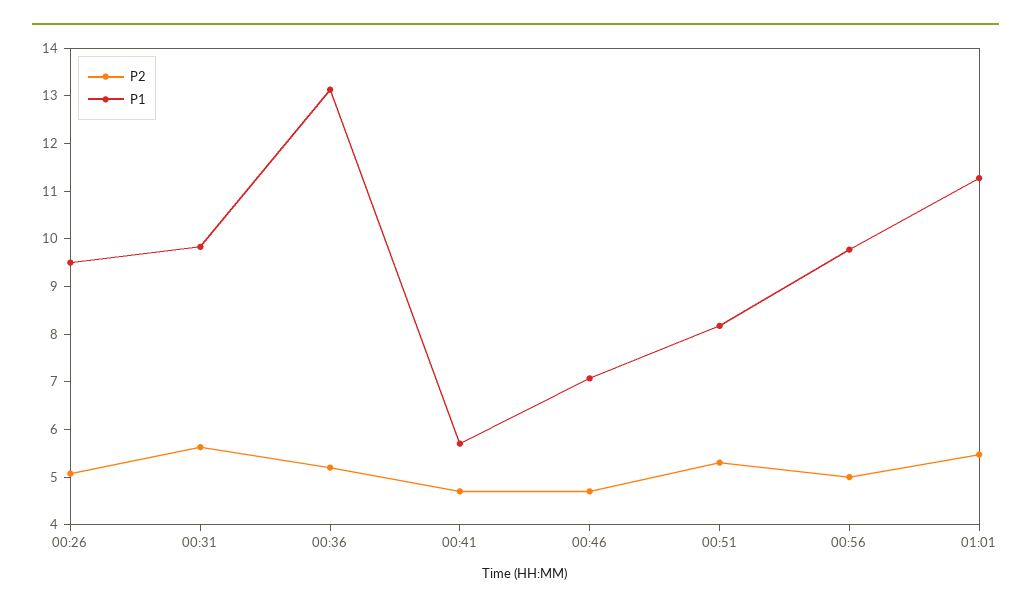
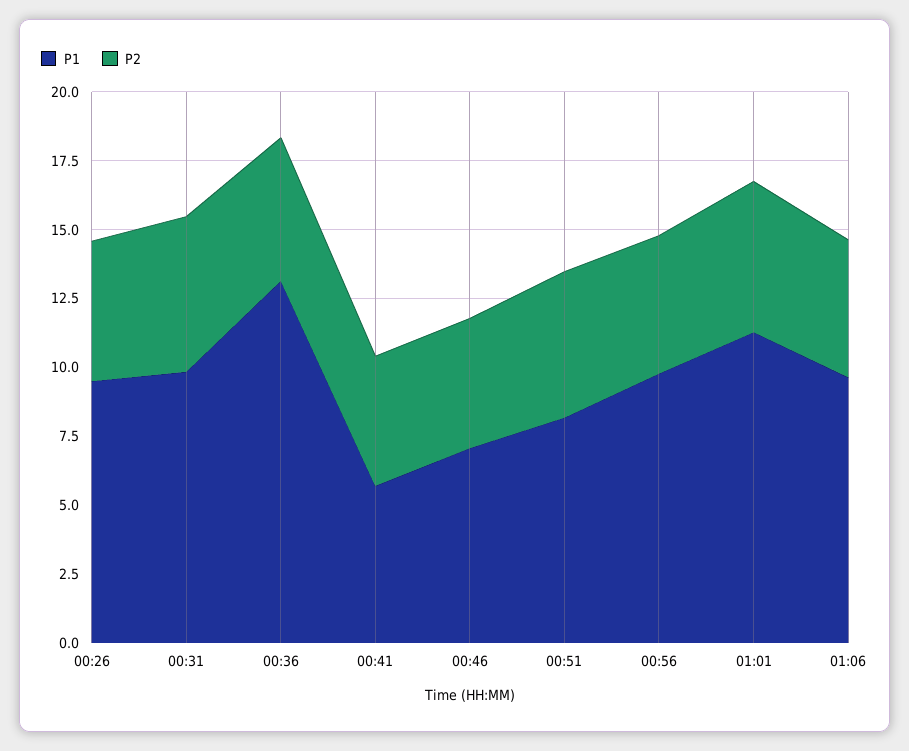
P1, 01:06: none -> 9.5
P2, 01:06: none -> 5

